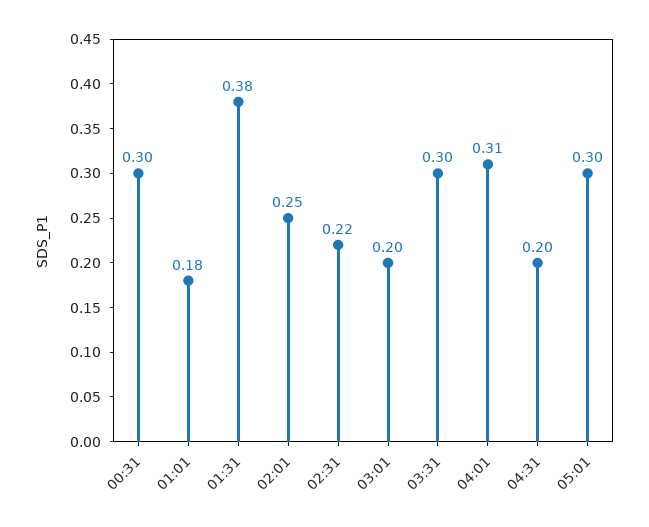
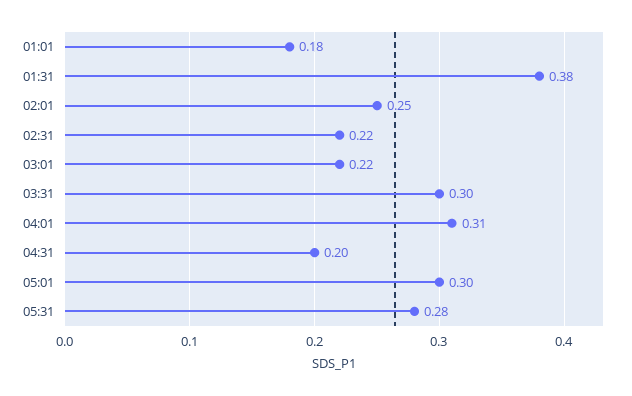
00:31: 0.3 -> none
03:01: 0.2 -> 0.22
05:31: none -> 0.28

